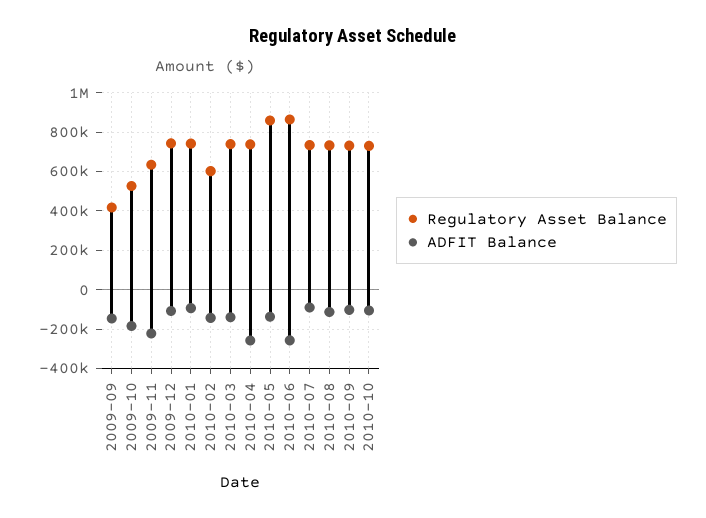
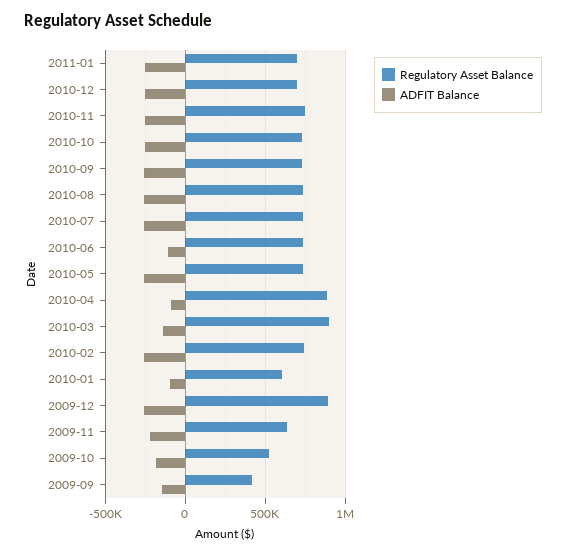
Regulatory Asset Balance, 2009-12: 750000 -> 900000
ADFIT Balance, 2009-12: -100000 -> -250000
Regulatory Asset Balance, 2010-01: 750000 -> 600000
Regulatory Asset Balance, 2010-02: 600000 -> 750000
ADFIT Balance, 2010-02: -150000 -> -250000
Regulatory Asset Balance, 2010-03: 750000 -> 900000
Regulatory Asset Balance, 2010-04: 750000 -> 900000
ADFIT Balance, 2010-04: -250000 -> -100000
Regulatory Asset Balance, 2010-05: 850000 -> 750000
ADFIT Balance, 2010-05: -150000 -> -250000
Regulatory Asset Balance, 2010-06: 850000 -> 750000
ADFIT Balance, 2010-06: -250000 -> -100000
ADFIT Balance, 2010-07: -100000 -> -250000
ADFIT Balance, 2010-08: -100000 -> -250000
ADFIT Balance, 2010-09: -100000 -> -250000
ADFIT Balance, 2010-10: -100000 -> -250000
Regulatory Asset Balance, 2011-01: none -> 700000
ADFIT Balance, 2011-01: none -> -250000
Regulatory Asset Balance, 2010-12: none -> 700000
ADFIT Balance, 2010-12: none -> -250000
Regulatory Asset Balance, 2010-11: none -> 750000
ADFIT Balance, 2010-11: none -> -250000

